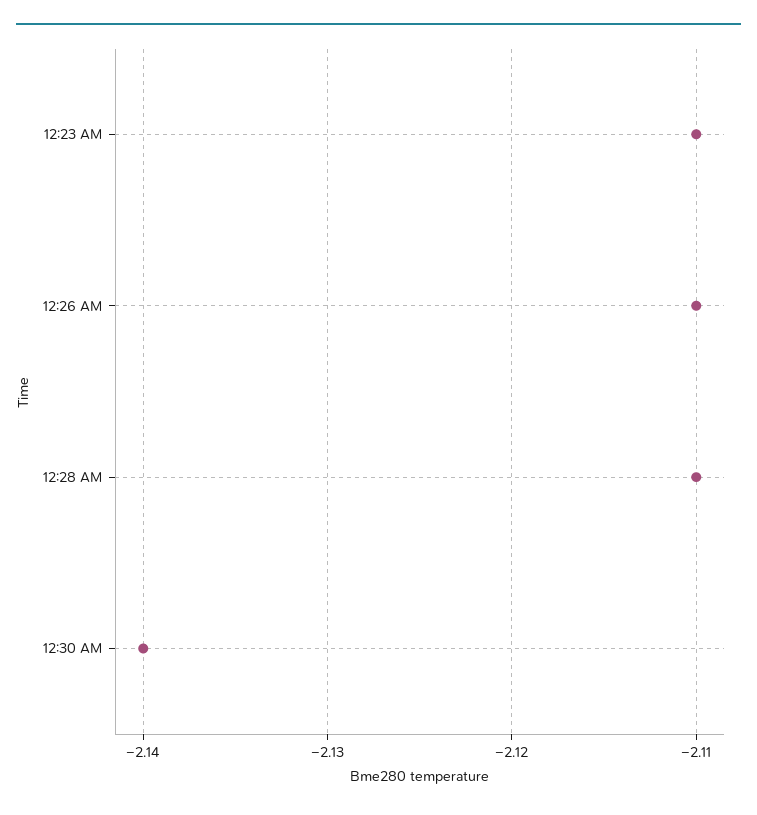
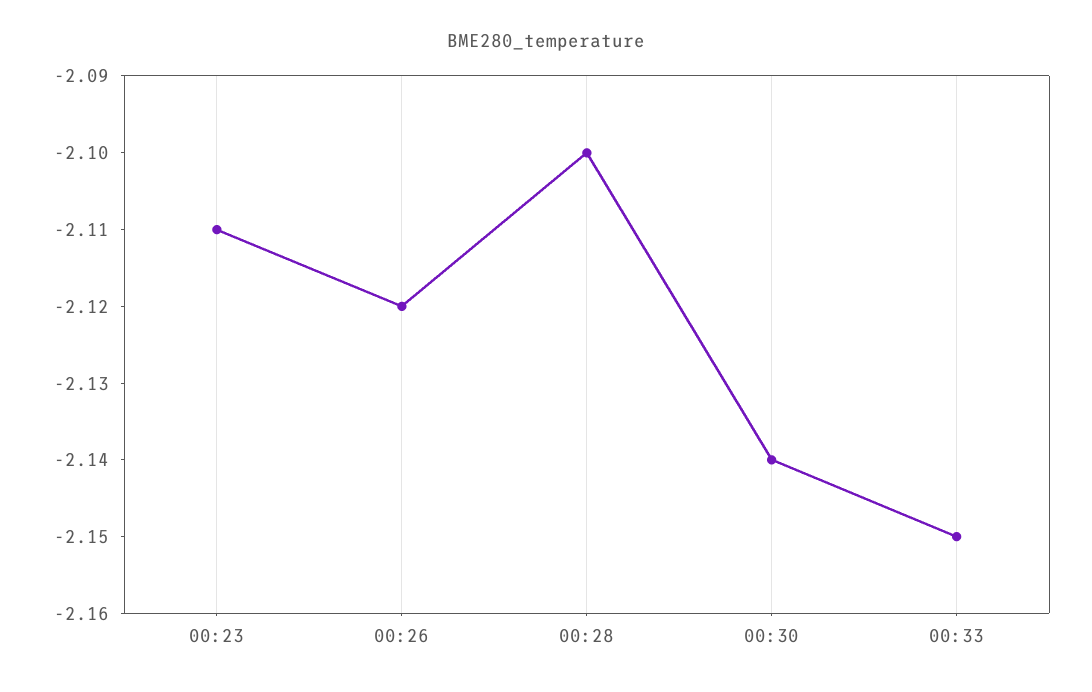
12:26 AM: -2.11 -> -2.12
12:28 AM: -2.11 -> -2.1
00:33: none -> -2.15

